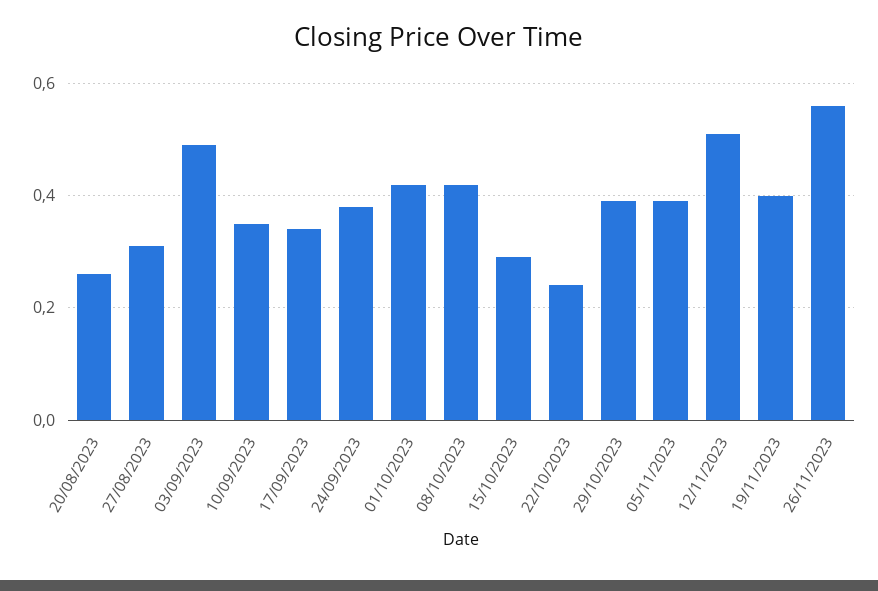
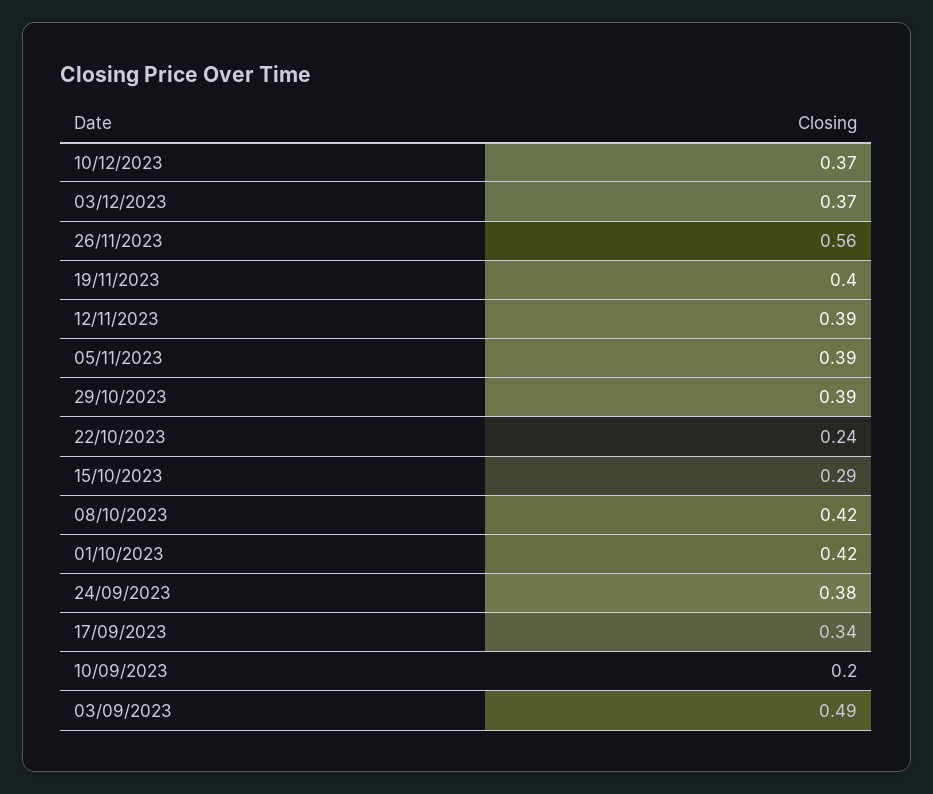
20/08/2023: 0.25 -> none
27/08/2023: 0.3 -> none
10/09/2023: 0.35 -> 0.2
12/11/2023: 0.5 -> 0.39
10/12/2023: none -> 0.37
03/12/2023: none -> 0.37

